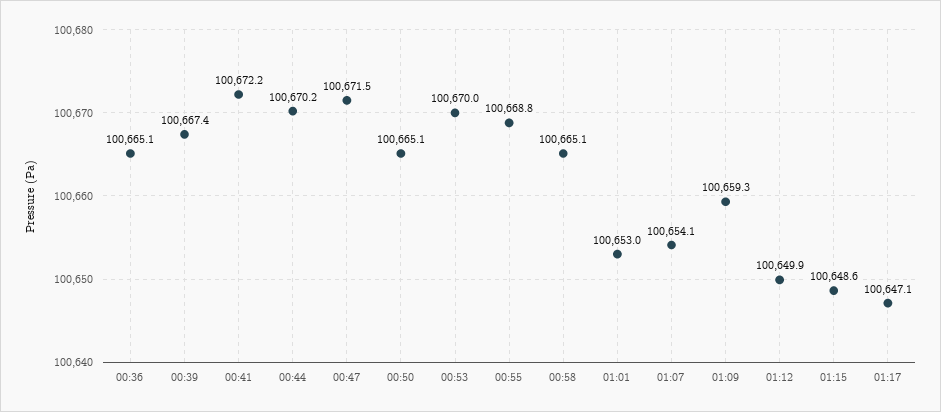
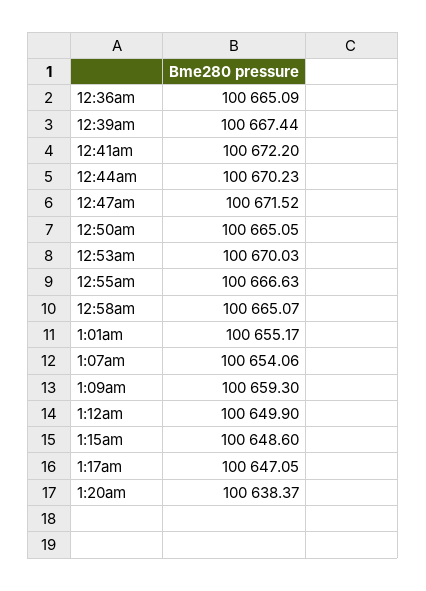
00:55: 100668.8 -> 100666.63
01:01: 100653 -> 100655.17
1:20am: none -> 100638.37

